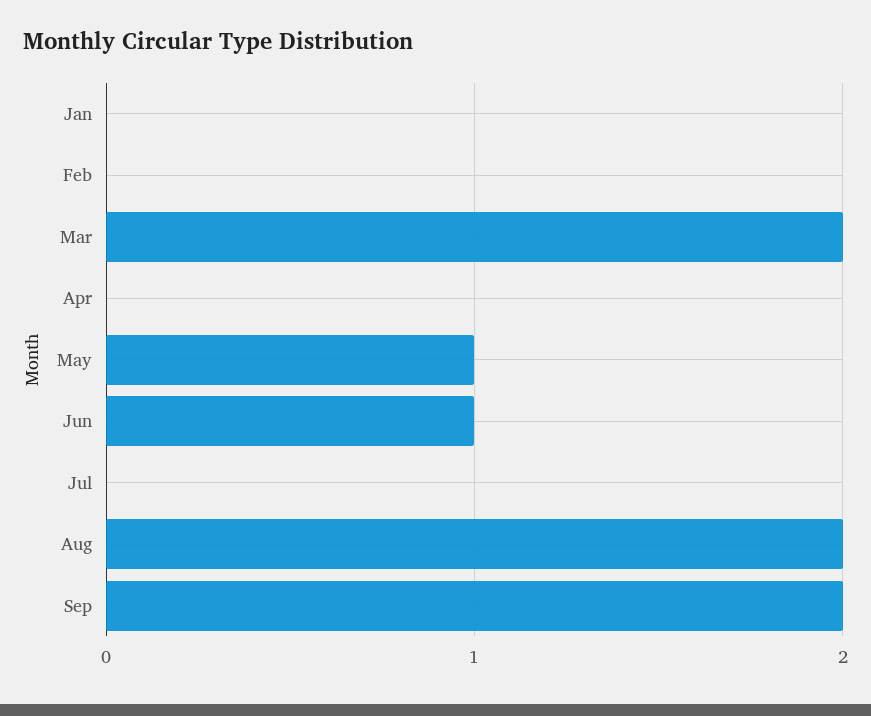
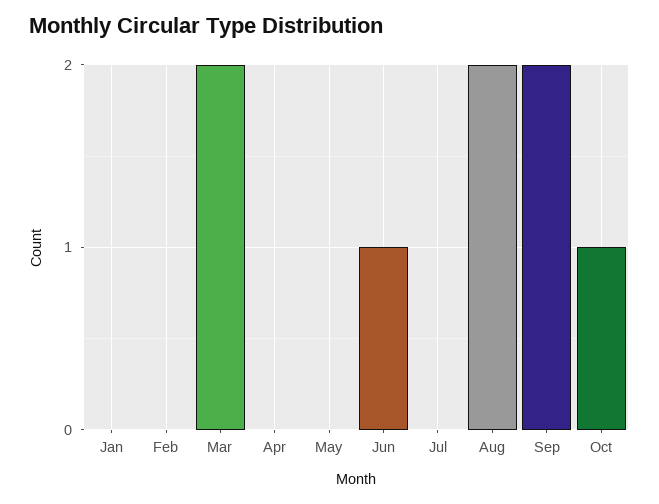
May: 1 -> 0
Oct: none -> 1

